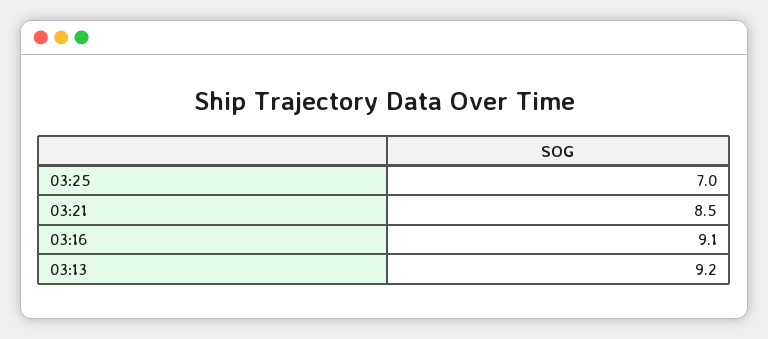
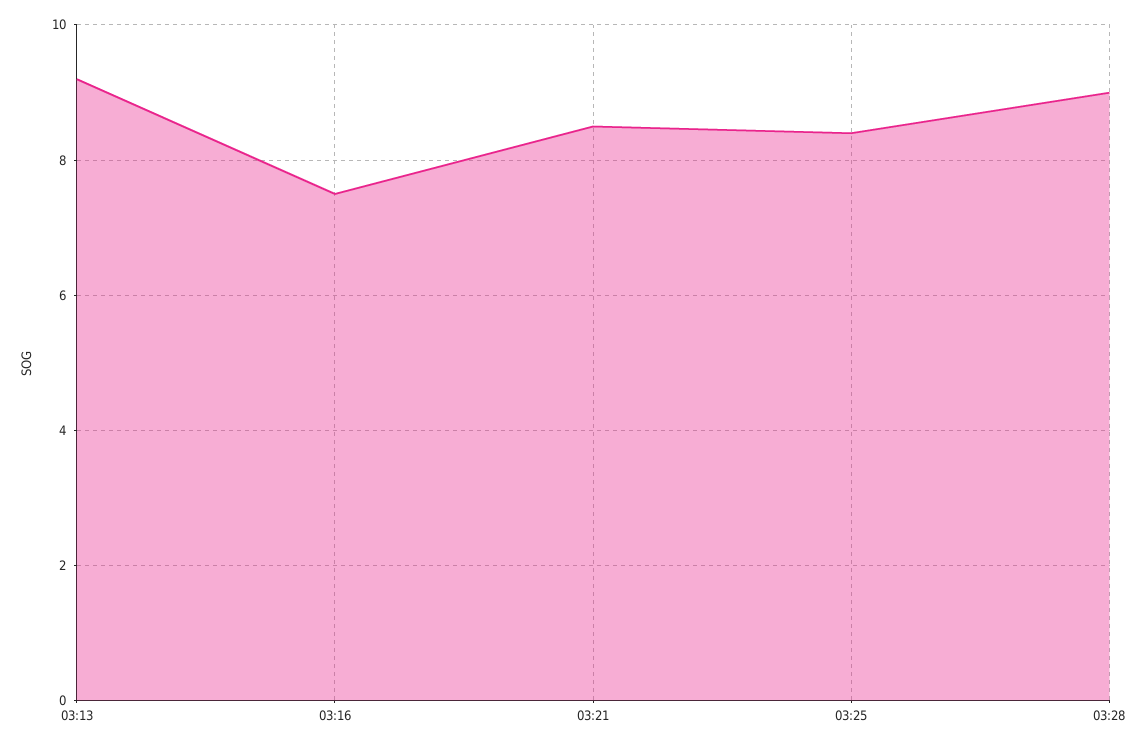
03:25: 7 -> 8.5
03:16: 9.1 -> 7.5
03:28: none -> 9

